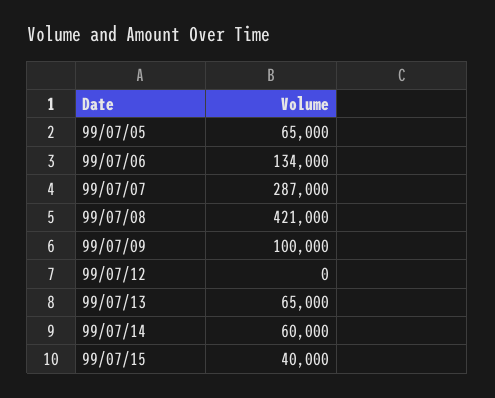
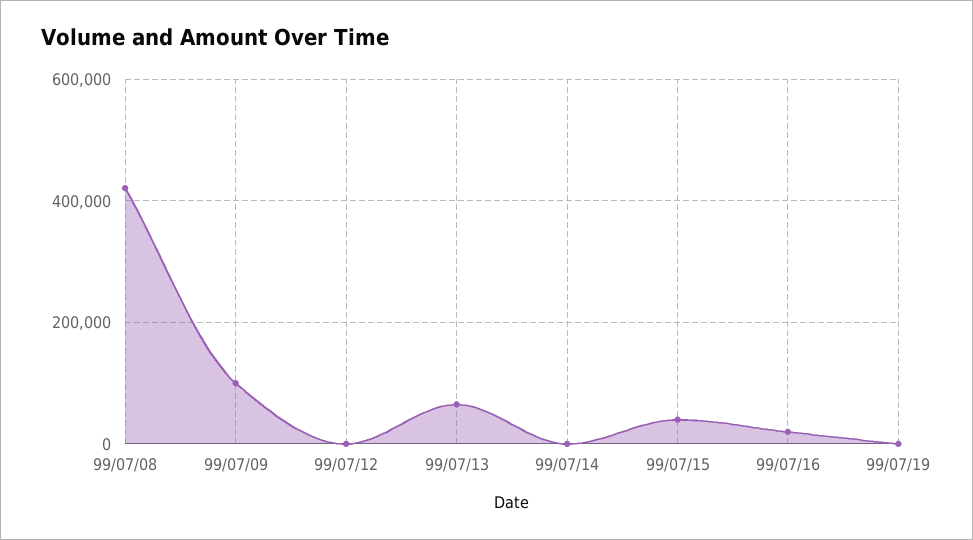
99/07/05: 65000 -> none
99/07/06: 134000 -> none
99/07/07: 287000 -> none
99/07/14: 60000 -> 0
99/07/16: none -> 20000
99/07/19: none -> 0

